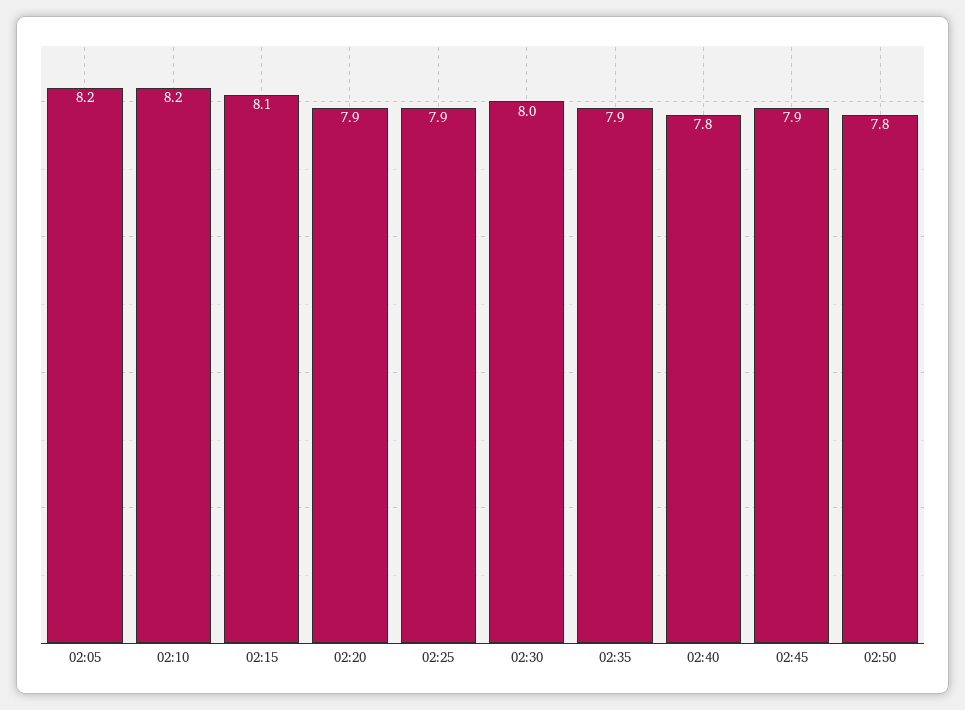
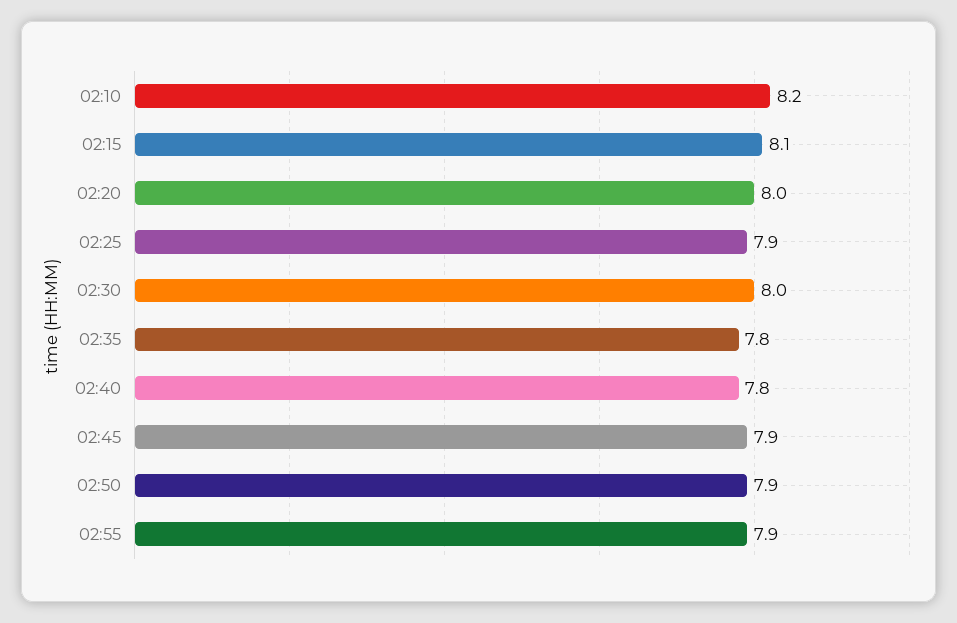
02:05: 8.2 -> none
02:20: 7.9 -> 8
02:35: 7.9 -> 7.8
02:50: 7.8 -> 7.9
02:55: none -> 7.9

